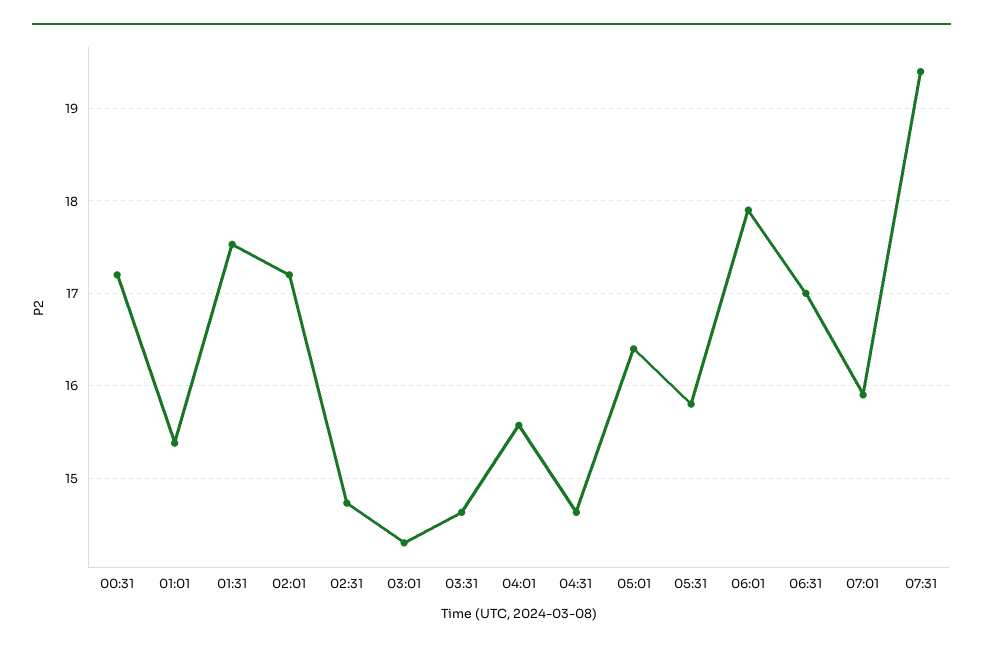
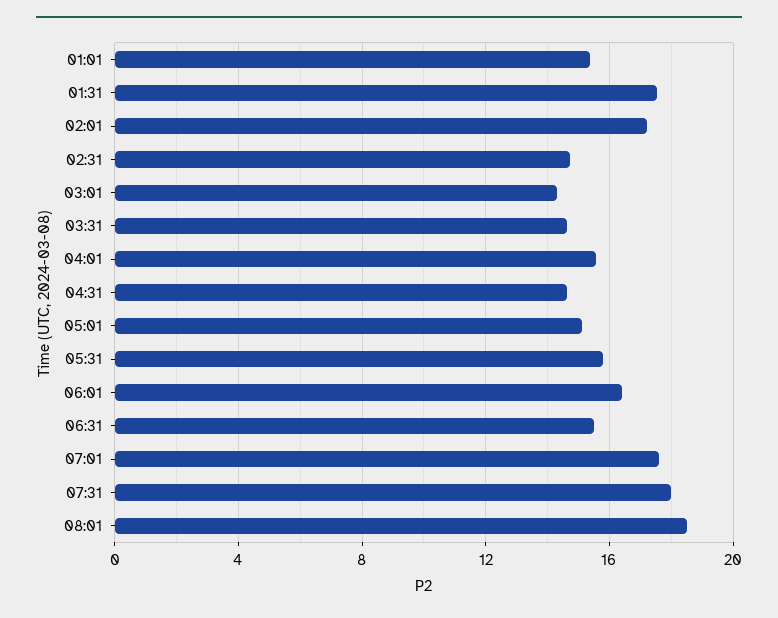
00:31: 17.2 -> none
05:01: 16.4 -> 15
06:01: 17.9 -> 16.5
06:31: 17 -> 15.5
07:01: 15.9 -> 17.5
07:31: 19.4 -> 18
08:01: none -> 18.5

